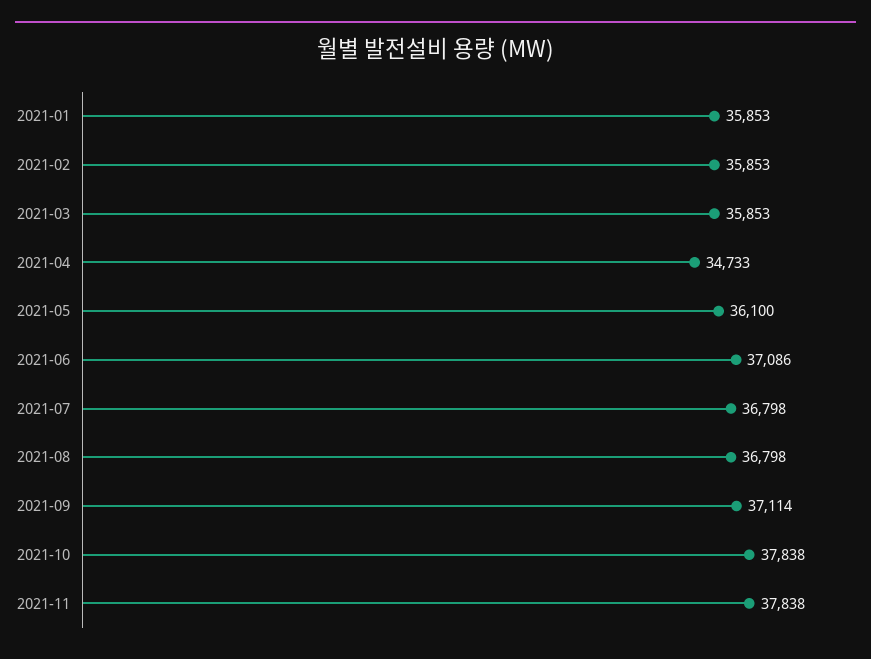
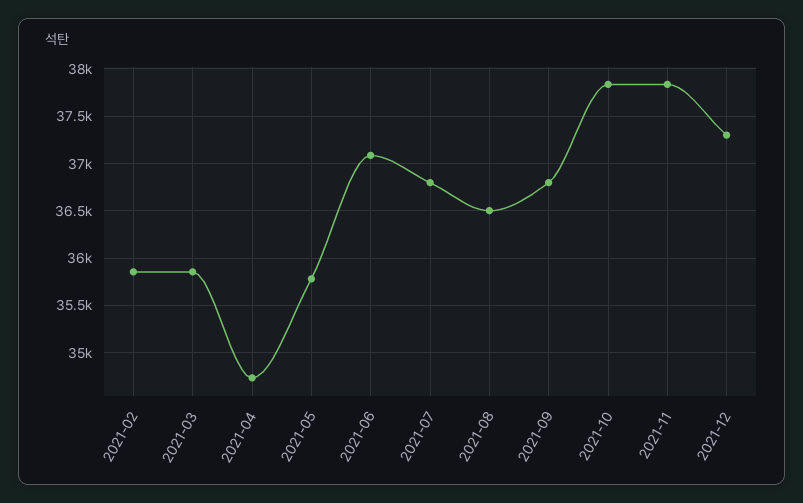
2021-01: 35853 -> none
2021-05: 36100 -> 35800
2021-08: 36798 -> 36500
2021-09: 37114 -> 36800
2021-12: none -> 37300

